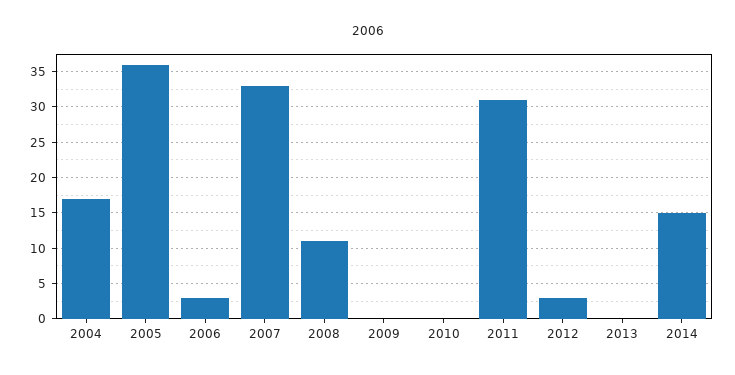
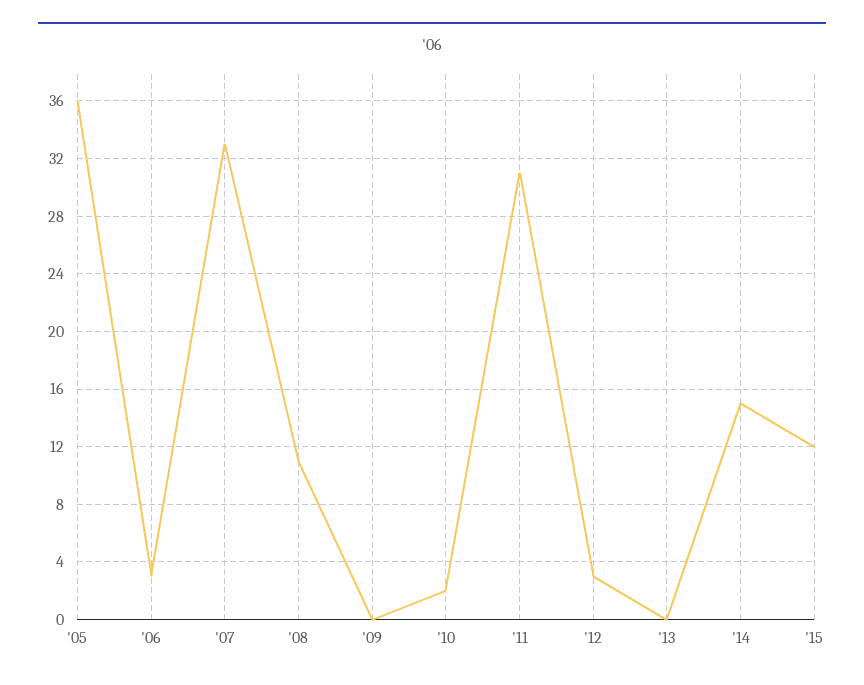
2004: 17 -> none
2010: 0 -> 2
'15: none -> 12

